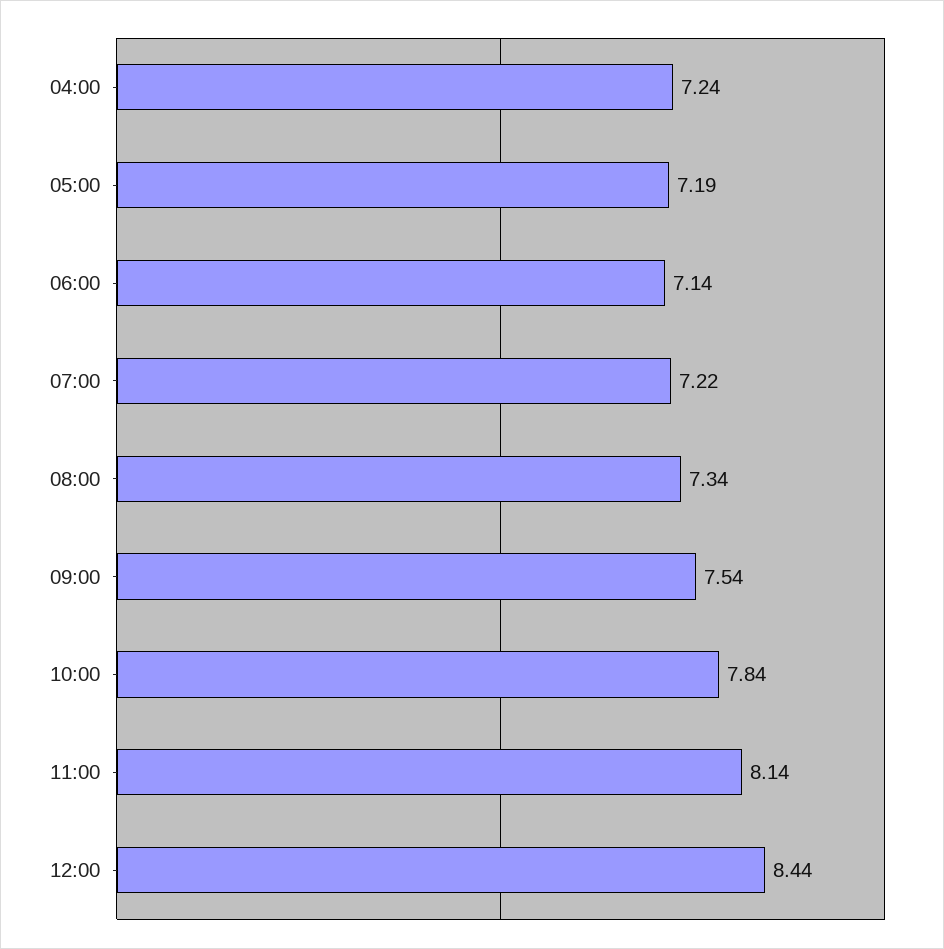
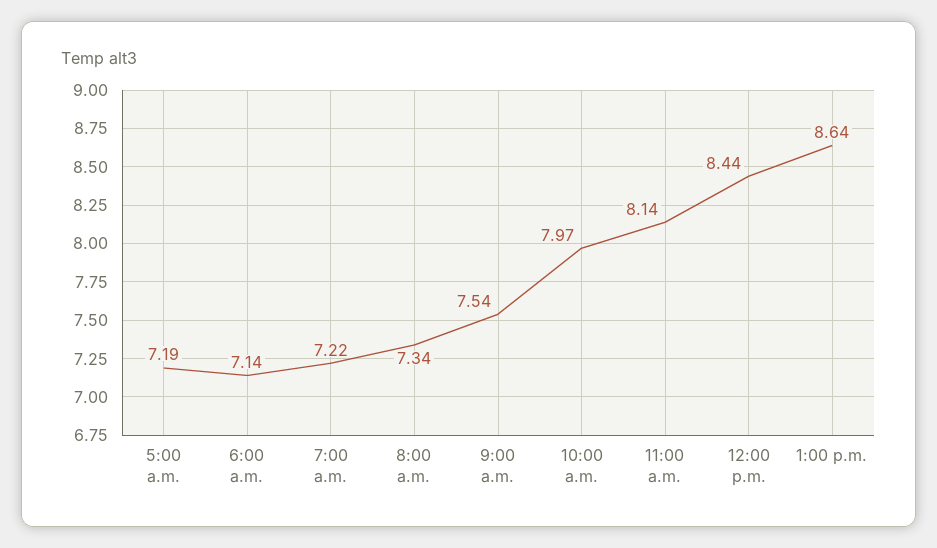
04:00: 7.24 -> none
10:00: 7.84 -> 7.97
1:00 p.m.: none -> 8.64

